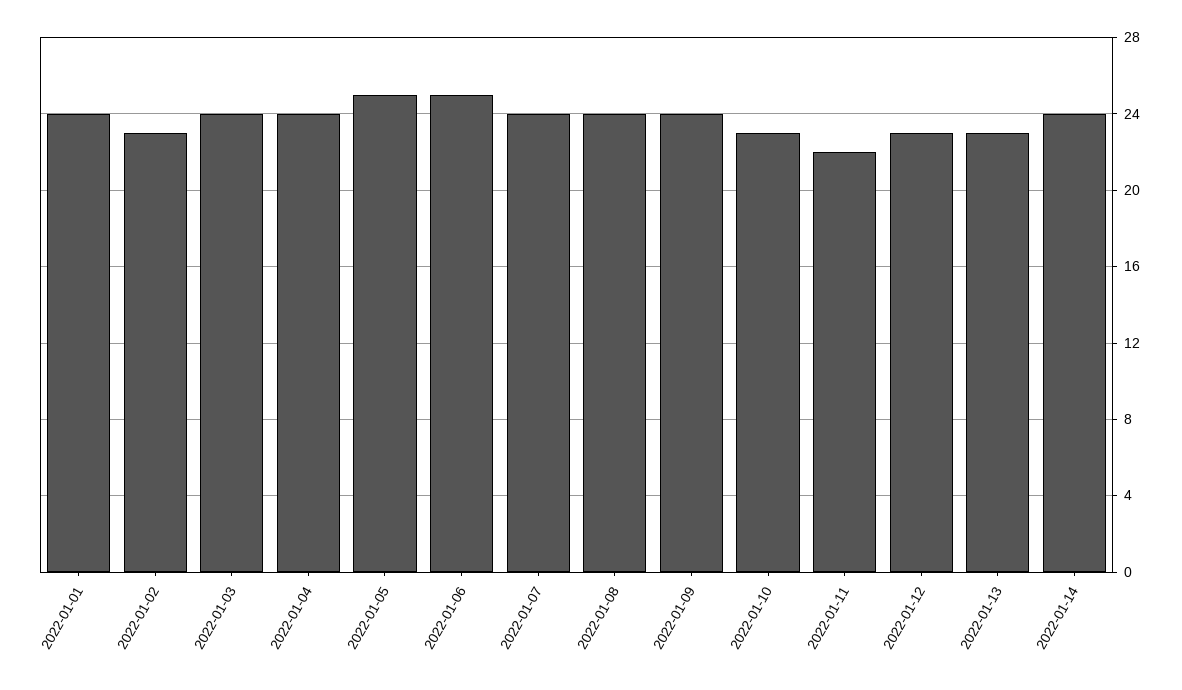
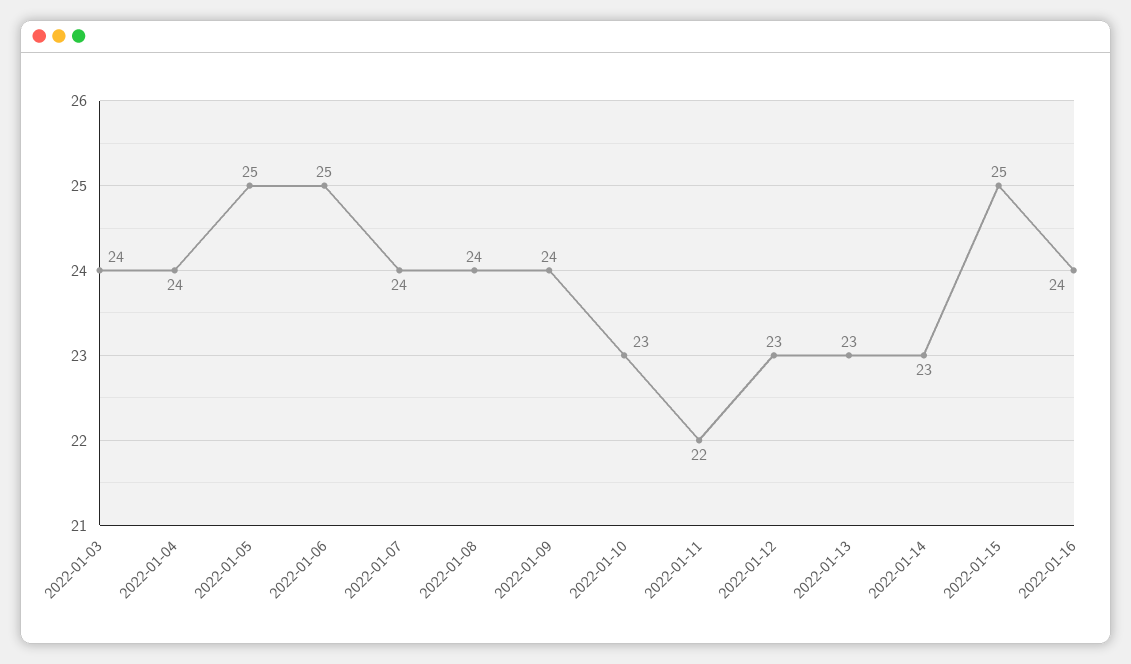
2022-01-01: 24 -> none
2022-01-02: 23 -> none
2022-01-14: 24 -> 23
2022-01-15: none -> 25
2022-01-16: none -> 24

